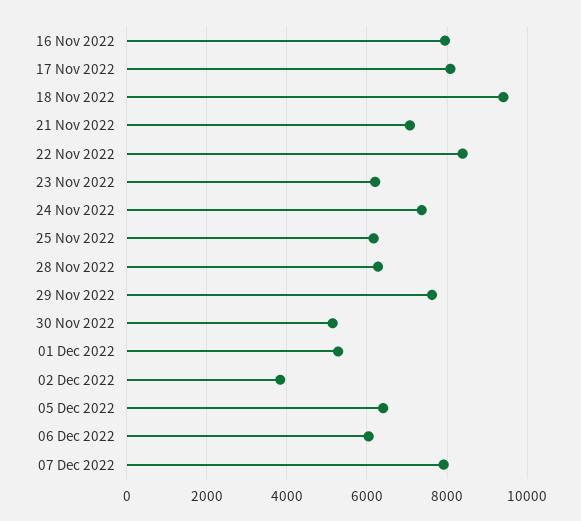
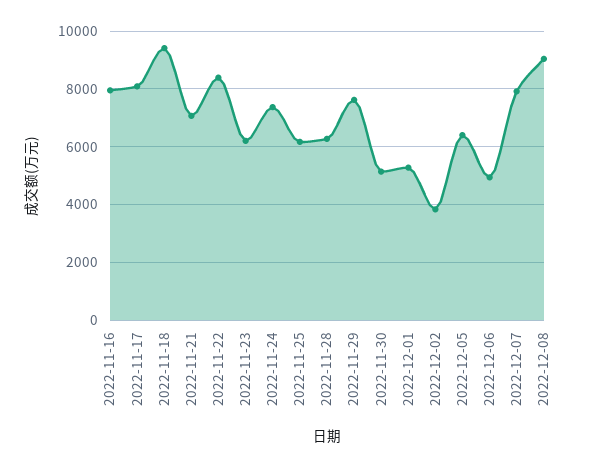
06 Dec 2022: 6000 -> 5000
2022-12-08: none -> 9000

